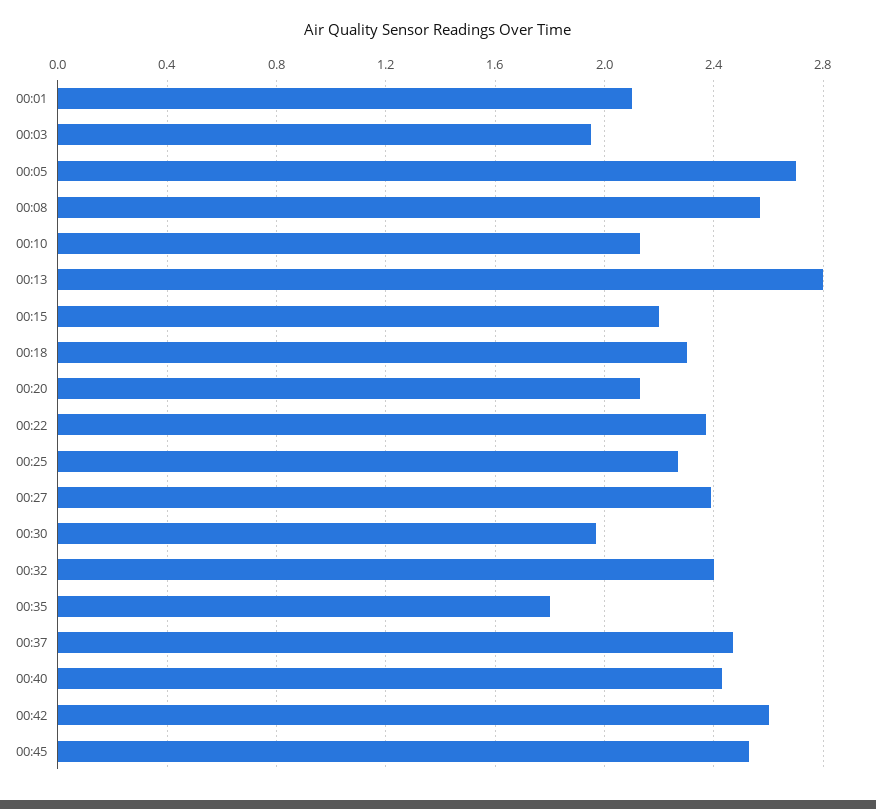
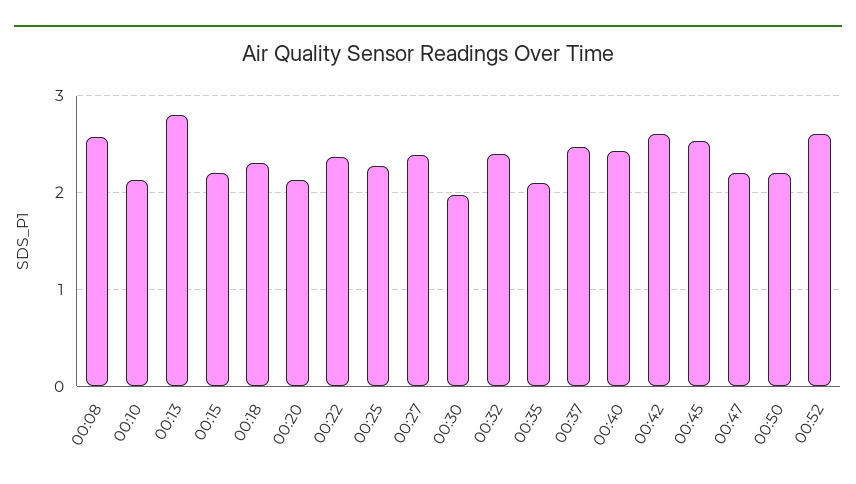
00:01: 2.1 -> none
00:03: 1.95 -> none
00:05: 2.7 -> none
00:35: 1.8 -> 2.1
00:47: none -> 2.2
00:50: none -> 2.2
00:52: none -> 2.6

